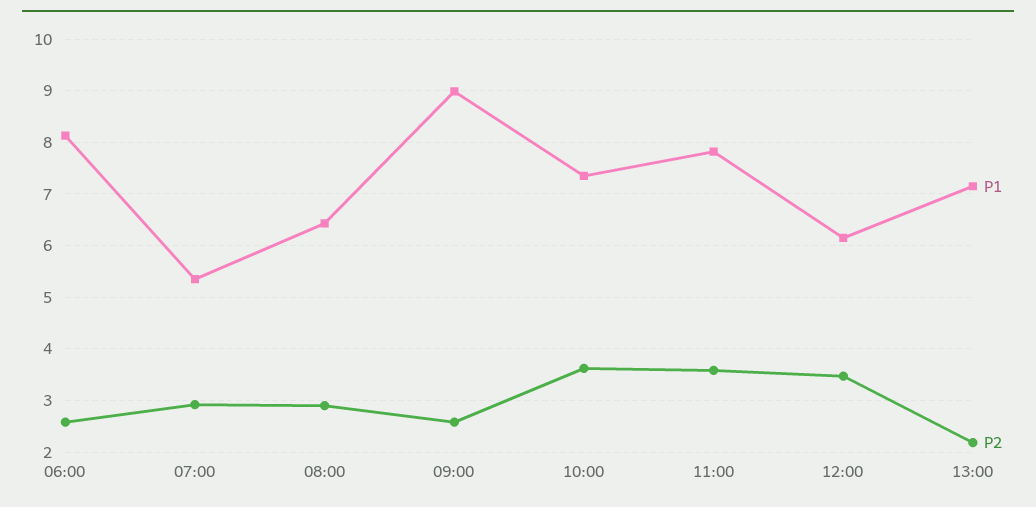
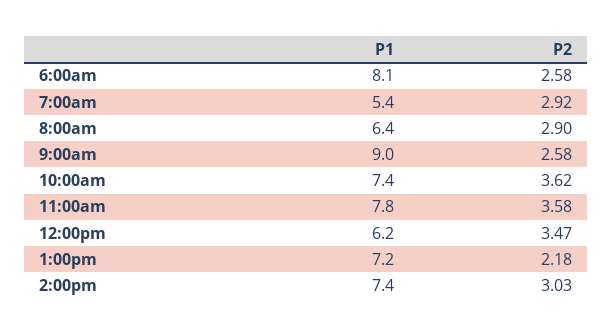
P1, 2:00pm: none -> 7.4
P2, 2:00pm: none -> 3.03

